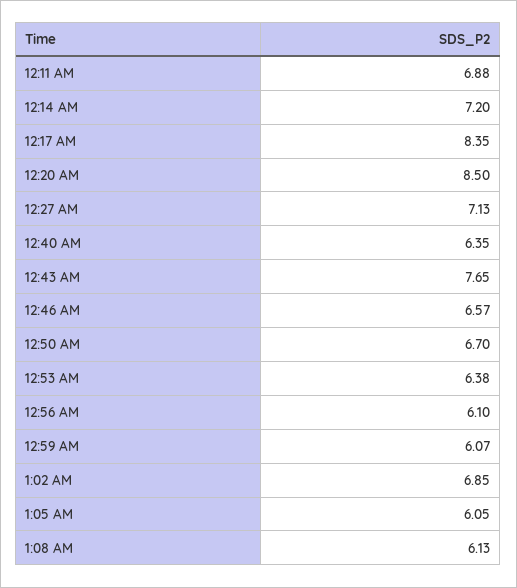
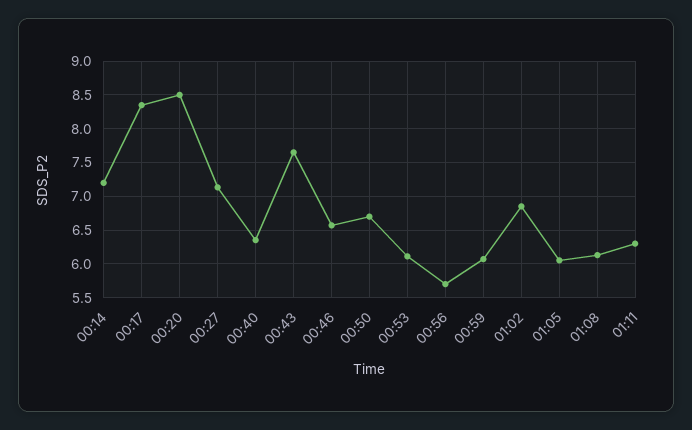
12:11 AM: 6.88 -> none
12:53 AM: 6.38 -> 6.1
12:56 AM: 6.1 -> 5.7
01:11: none -> 6.3

